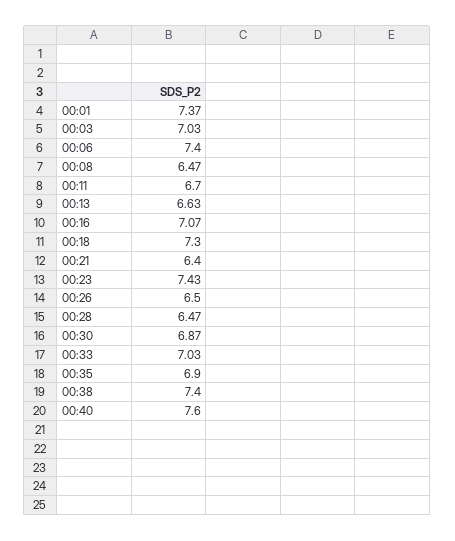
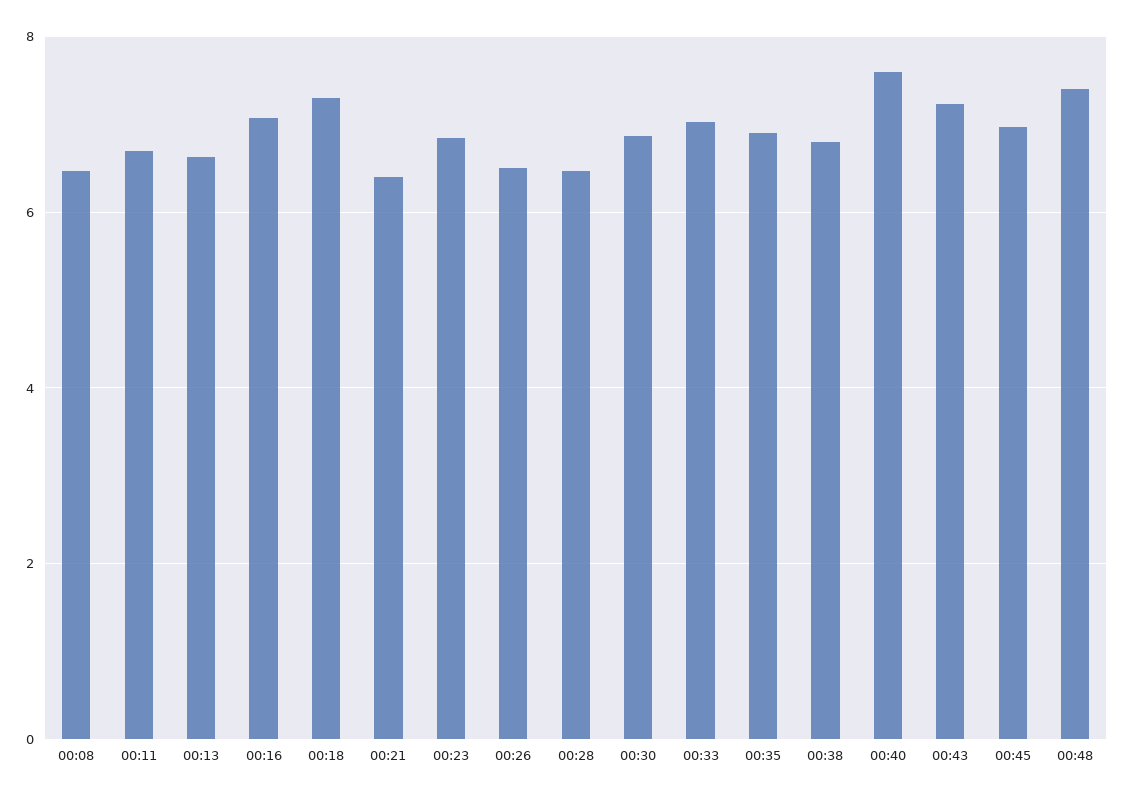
00:01: 7.37 -> none
00:03: 7.03 -> none
00:06: 7.4 -> none
00:23: 7.43 -> 6.8
00:38: 7.4 -> 6.8
00:43: none -> 7.2
00:45: none -> 7
00:48: none -> 7.4

